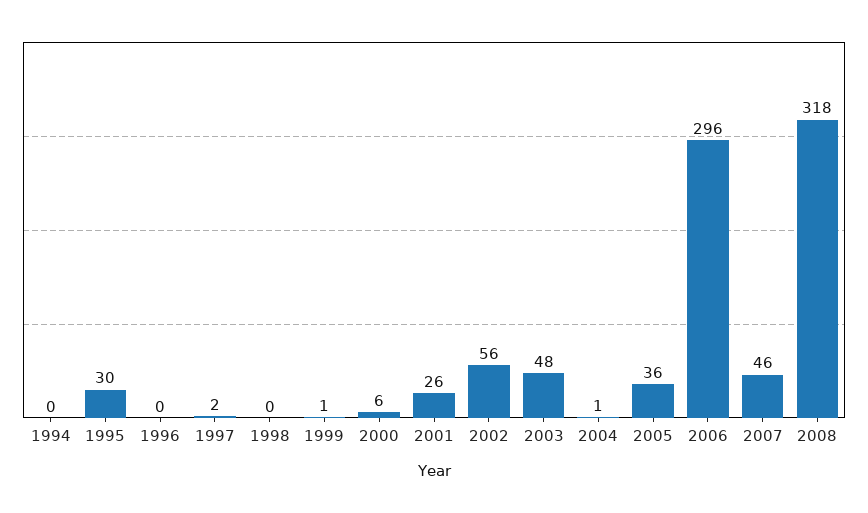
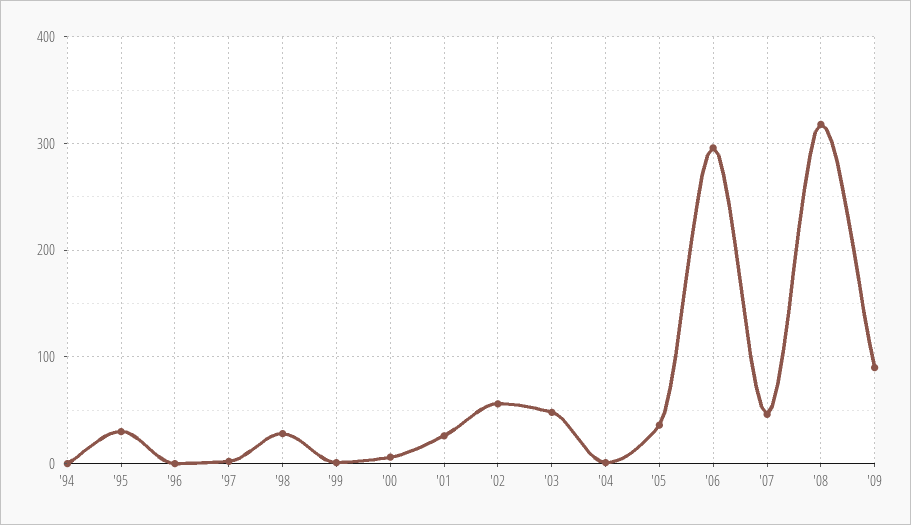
1998: 0 -> 30
'09: none -> 90

